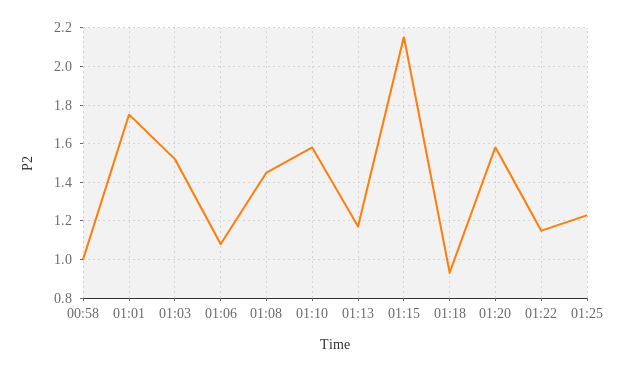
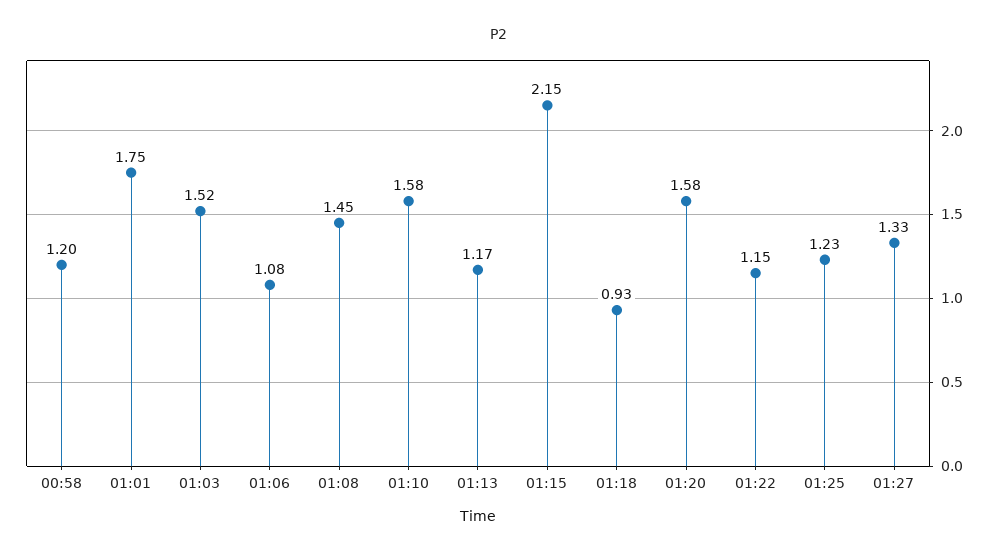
00:58: 1 -> 1.2
01:27: none -> 1.33

